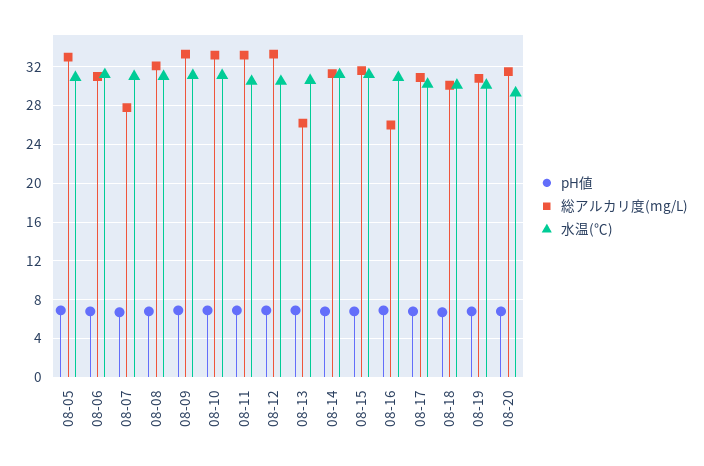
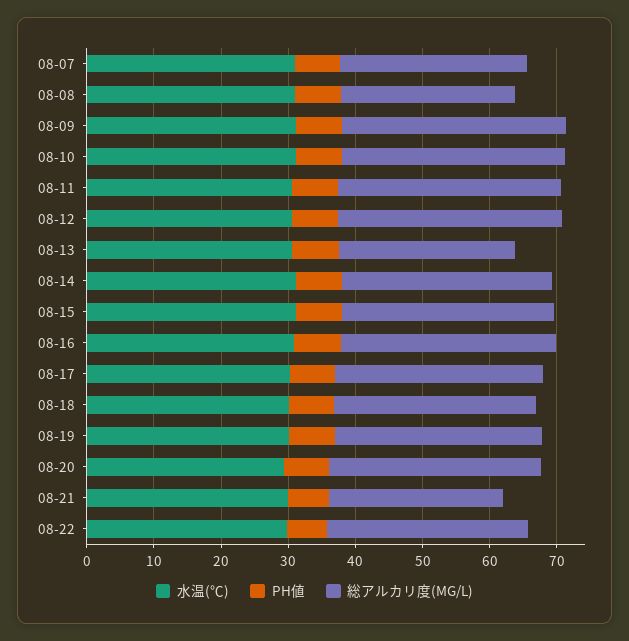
pH値, 08-05: 7 -> none
総アルカリ度(mg/L), 08-05: 33 -> none
水温(℃), 08-05: 31 -> none
pH値, 08-06: 7 -> none
総アルカリ度(mg/L), 08-06: 31 -> none
水温(℃), 08-06: 31 -> none
総アルカリ度(mg/L), 08-08: 32 -> 26
総アルカリ度(mg/L), 08-16: 26 -> 32
水温(℃), 08-21: none -> 30
pH値, 08-21: none -> 6
総アルカリ度(mg/L), 08-21: none -> 26
水温(℃), 08-22: none -> 30
pH値, 08-22: none -> 6
総アルカリ度(mg/L), 08-22: none -> 30

